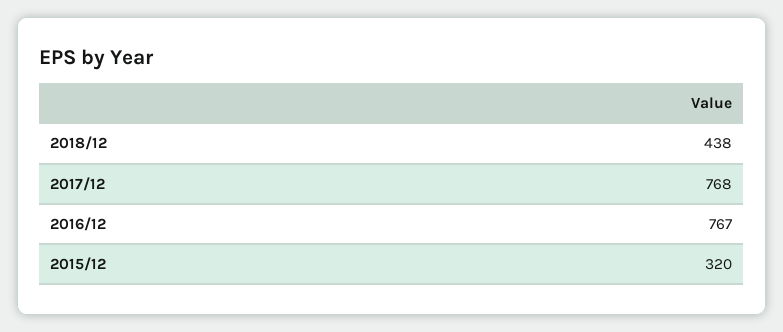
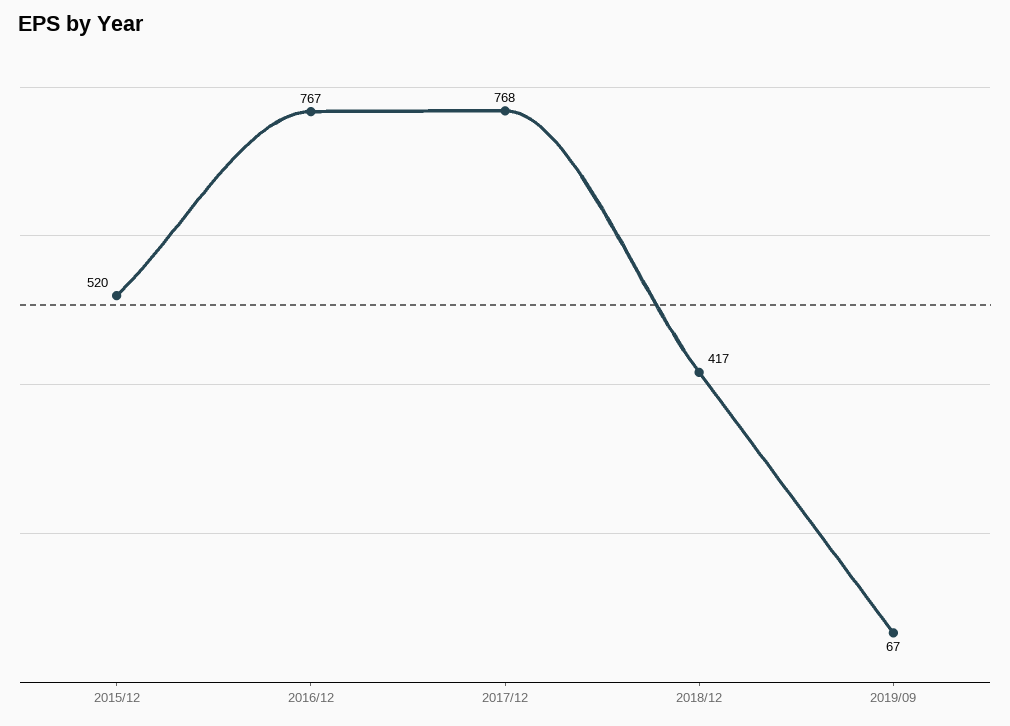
2018/12: 438 -> 417
2015/12: 320 -> 520
2019/09: none -> 67

